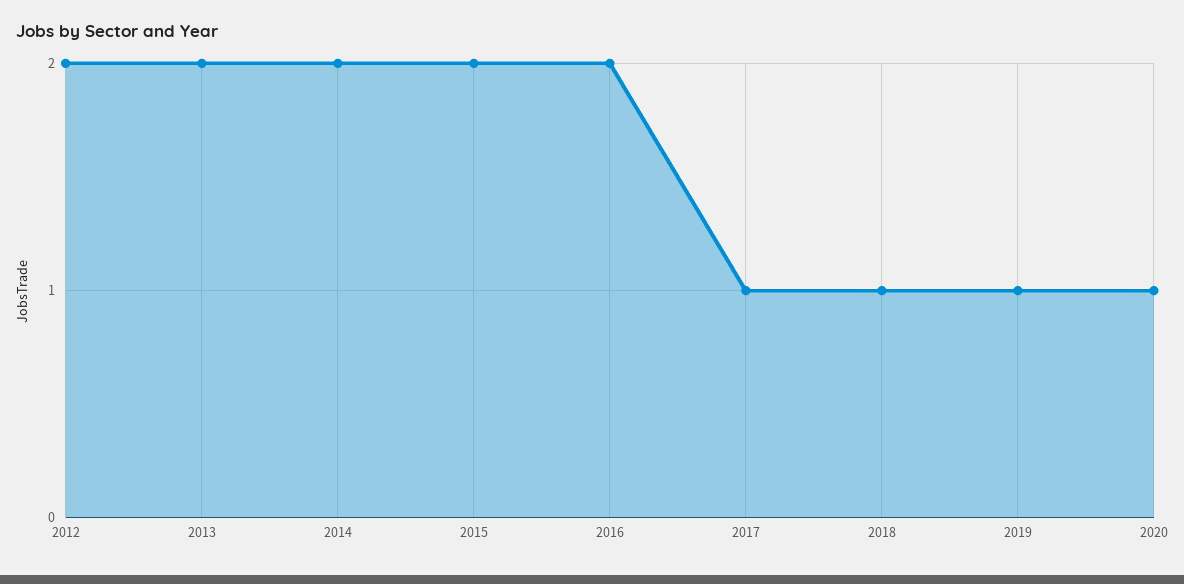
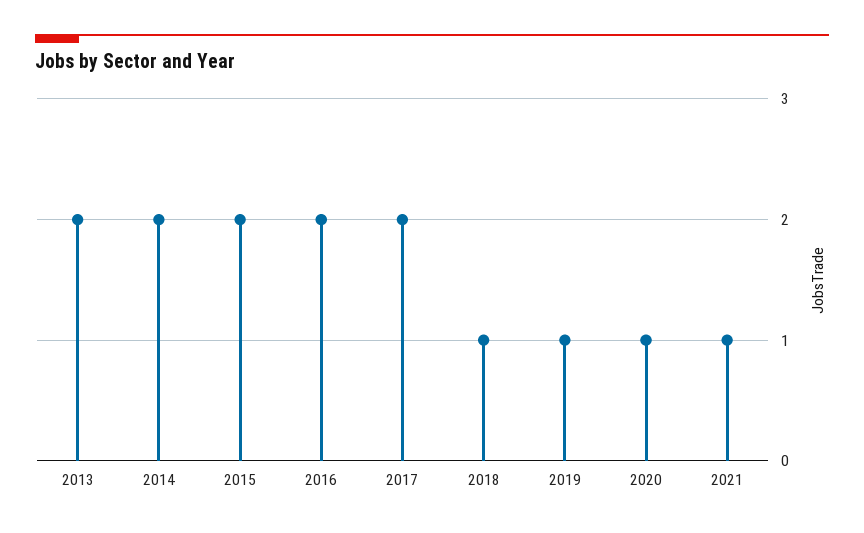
2012: 2 -> none
2017: 1 -> 2
2021: none -> 1

